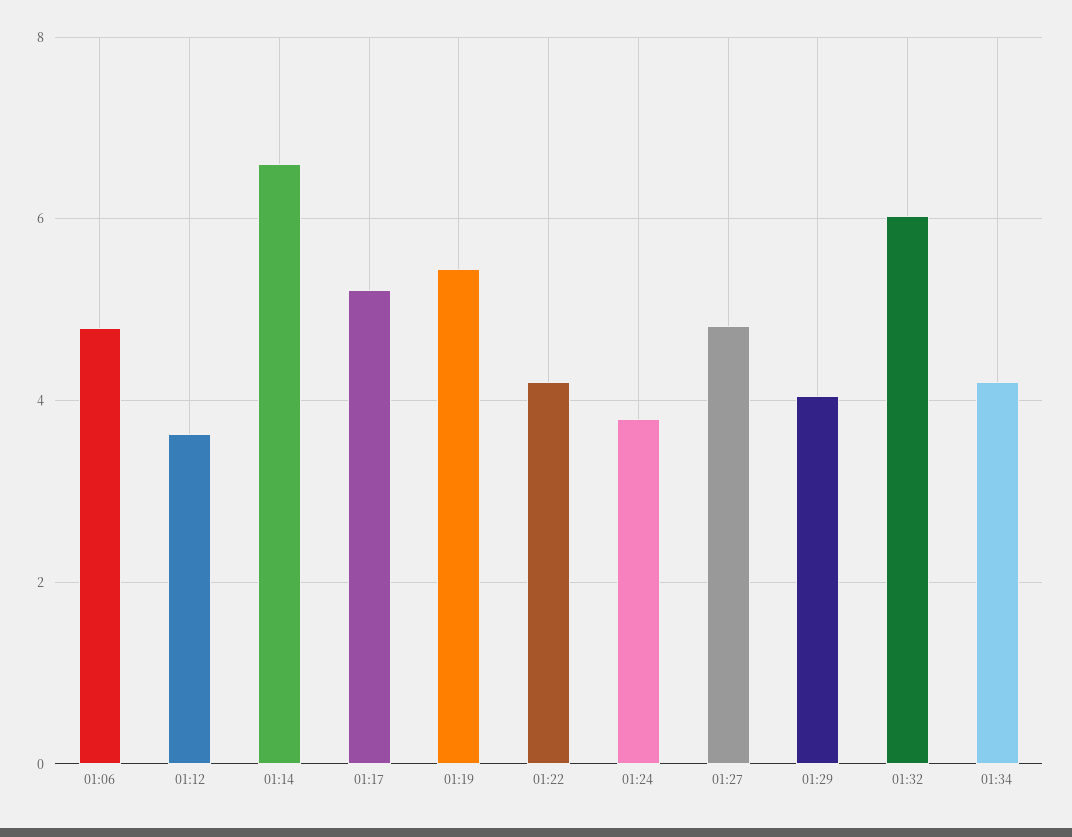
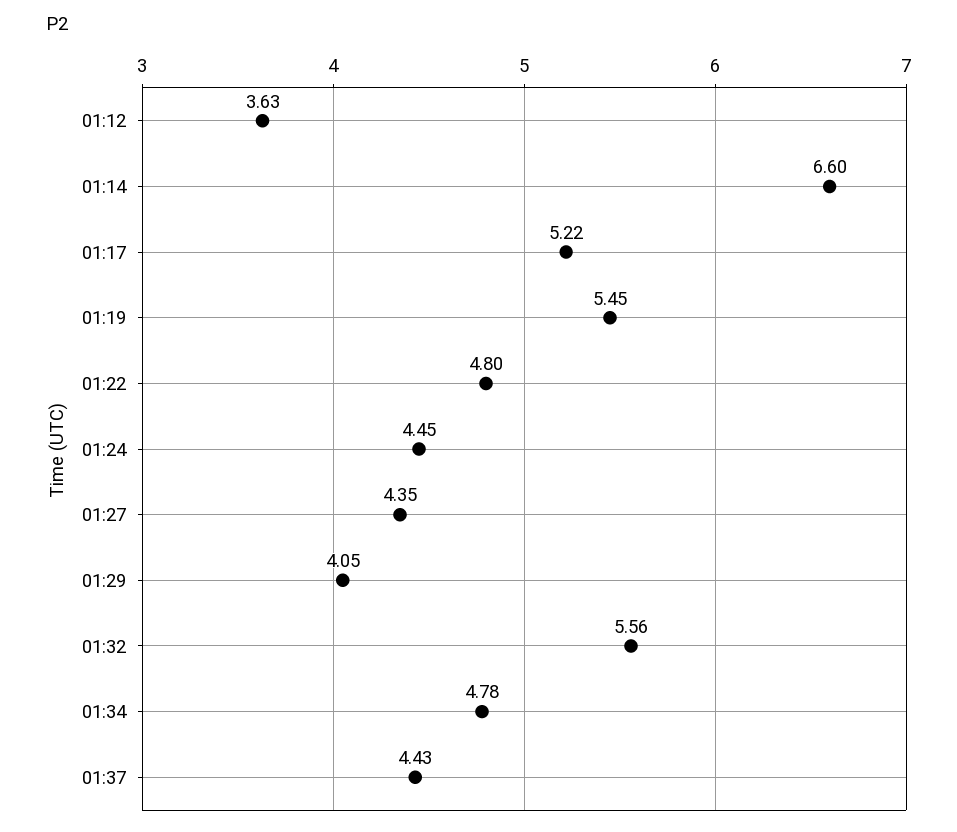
01:06: 4.8 -> none
01:22: 4.2 -> 4.8
01:24: 3.8 -> 4.45
01:27: 4.8 -> 4.35
01:32: 6 -> 5.56
01:34: 4.2 -> 4.78
01:37: none -> 4.43

